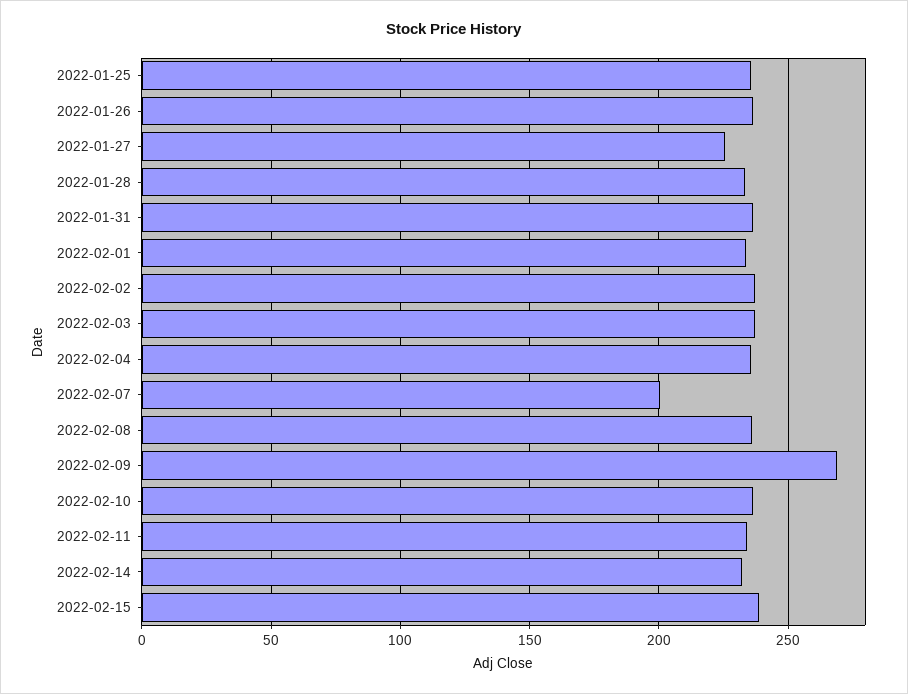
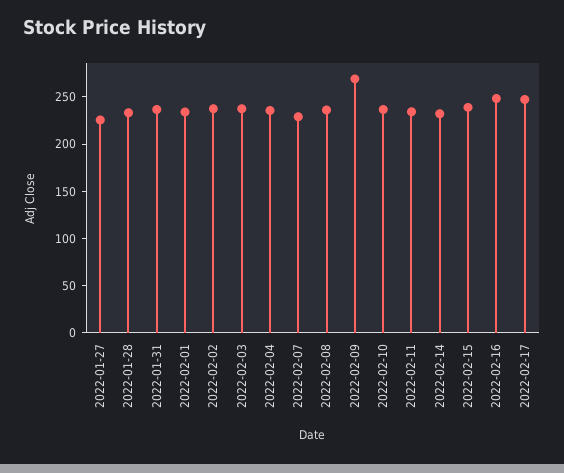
2022-01-25: 235 -> none
2022-01-26: 235 -> none
2022-02-07: 200 -> 230
2022-02-16: none -> 250
2022-02-17: none -> 250

